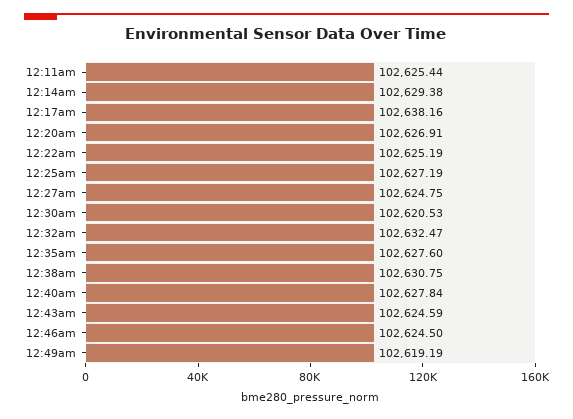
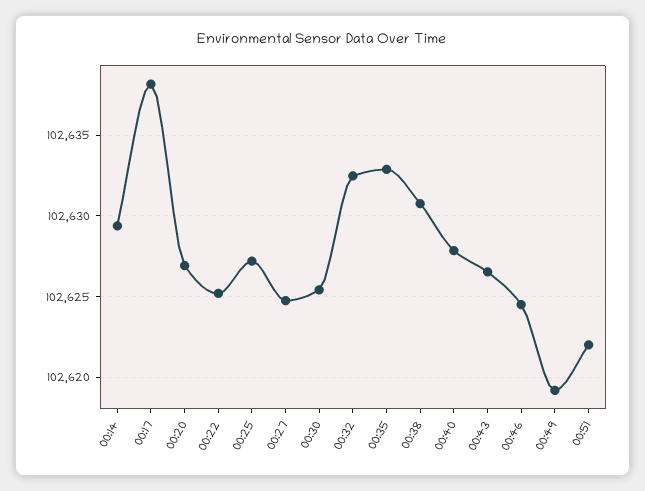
12:11am: 102625.44 -> none
12:30am: 102620.53 -> 102625.5
12:35am: 102627.6 -> 102633
12:43am: 102624.59 -> 102626.5
00:51: none -> 102622

